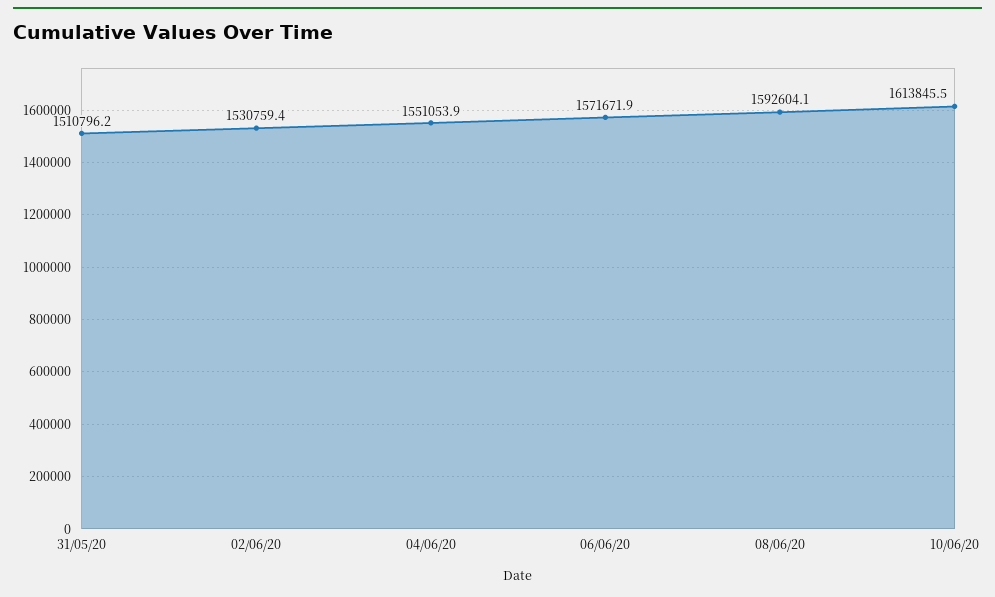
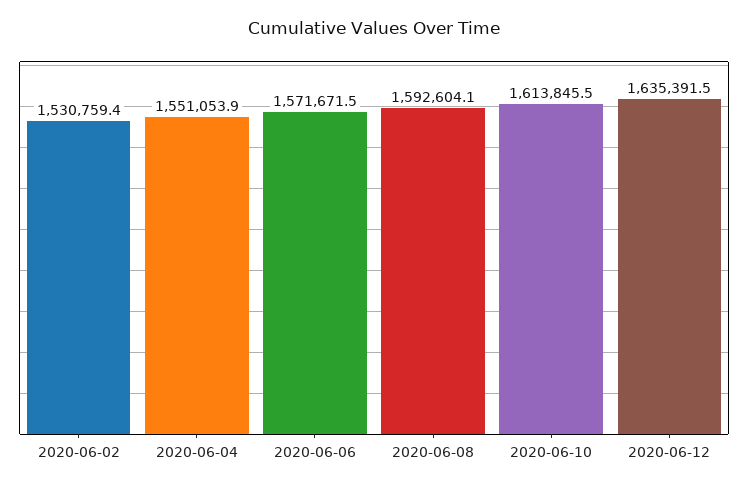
31/05/20: 1510796.2 -> none
06/06/20: 1571671.9 -> 1571671.5
2020-06-12: none -> 1635391.5

